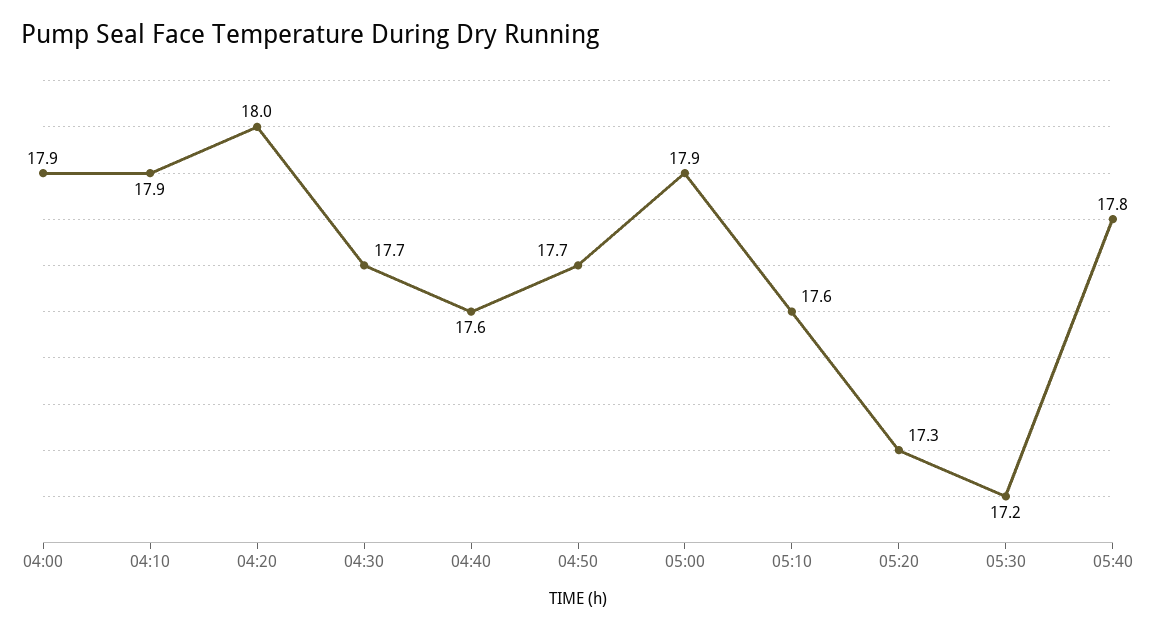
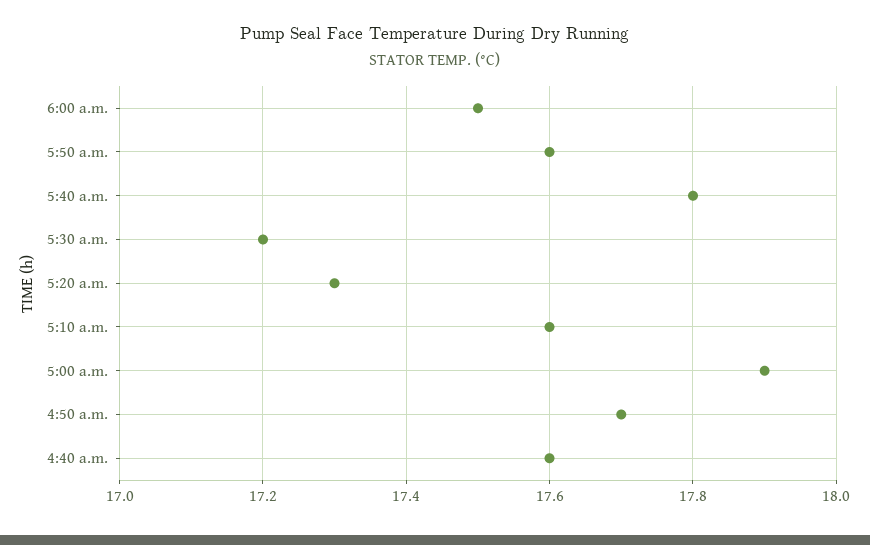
04:00: 17.9 -> none
04:10: 17.9 -> none
04:20: 18 -> none
04:30: 17.7 -> none
6:00 a.m.: none -> 17.5
5:50 a.m.: none -> 17.6

